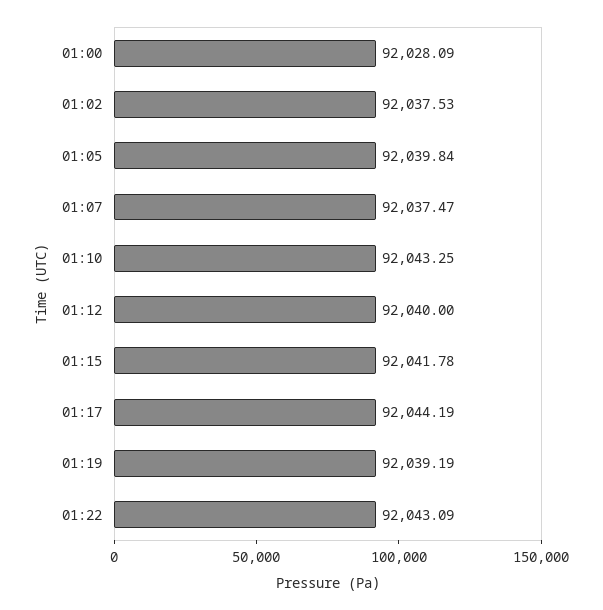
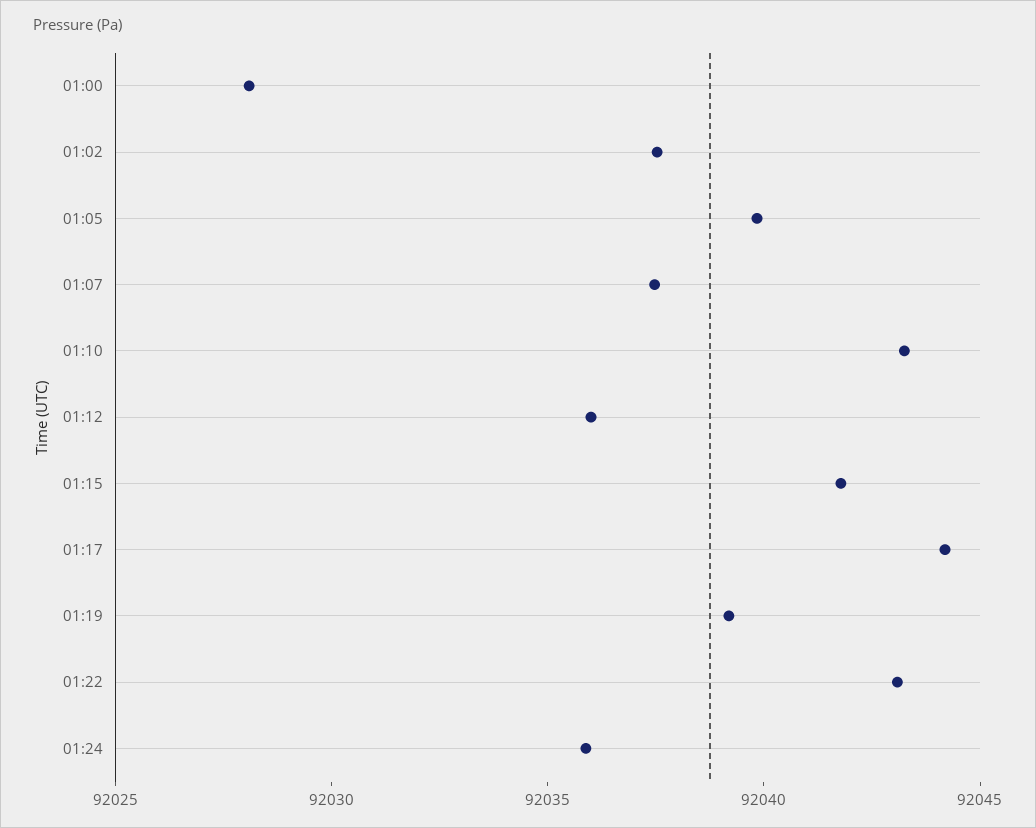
01:12: 92040 -> 92036
01:24: none -> 92036

